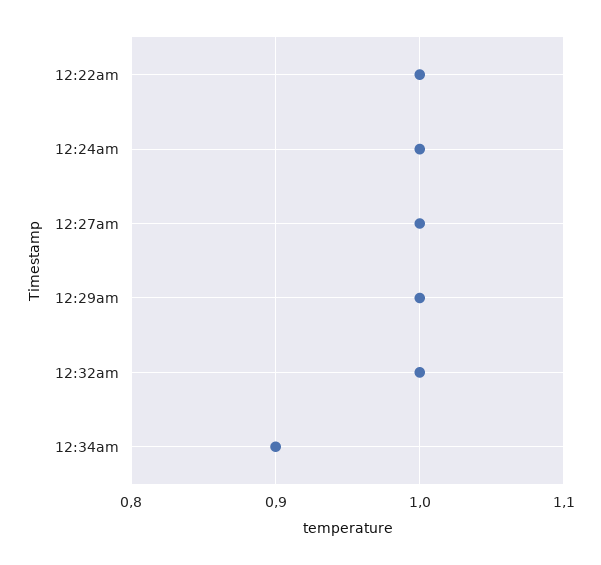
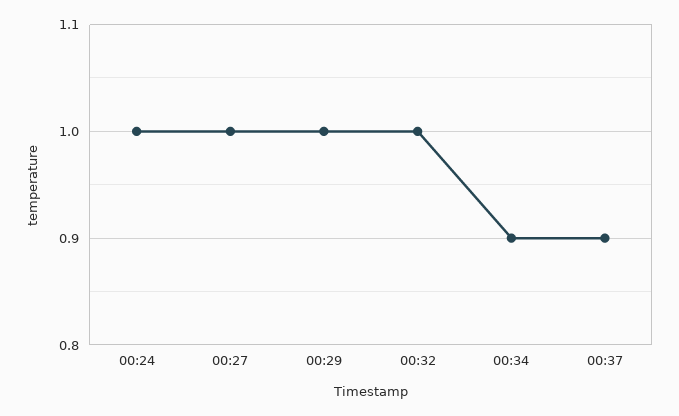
12:22am: 1 -> none
00:37: none -> 0.9

